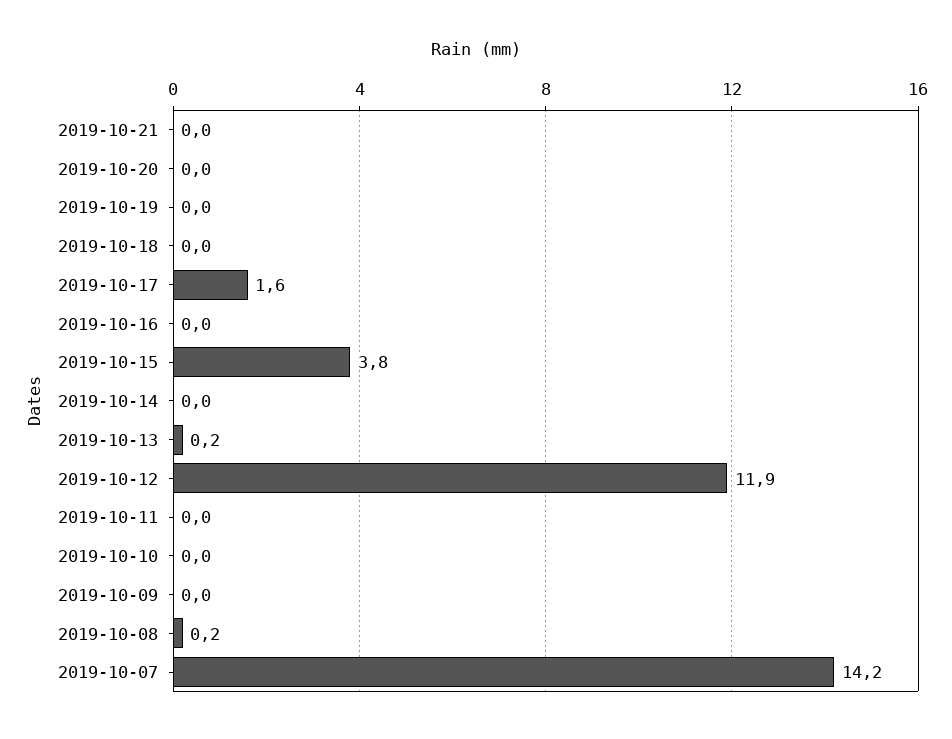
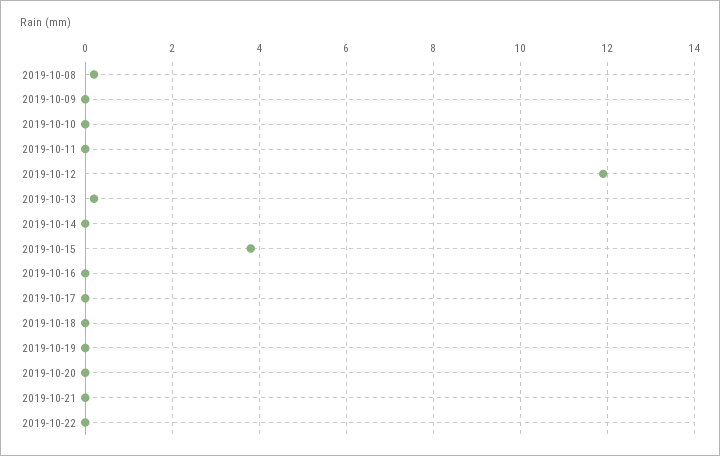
2019-10-17: 1.6 -> 0
2019-10-07: 14.2 -> none
2019-10-22: none -> 0

